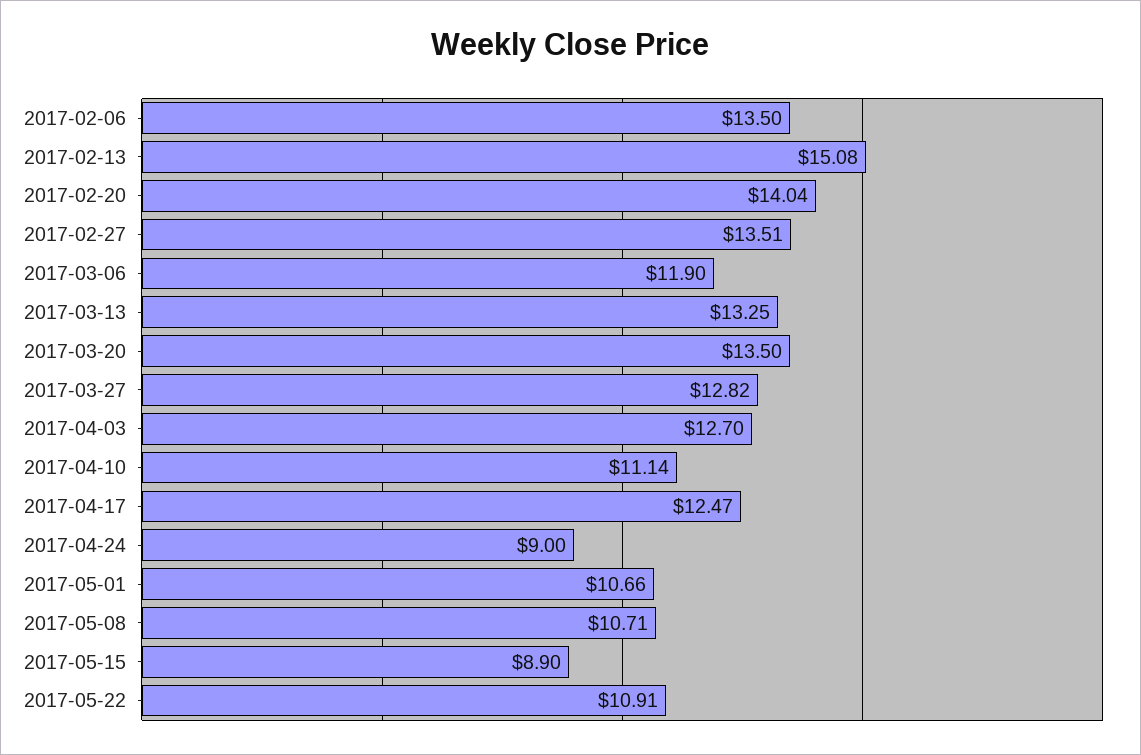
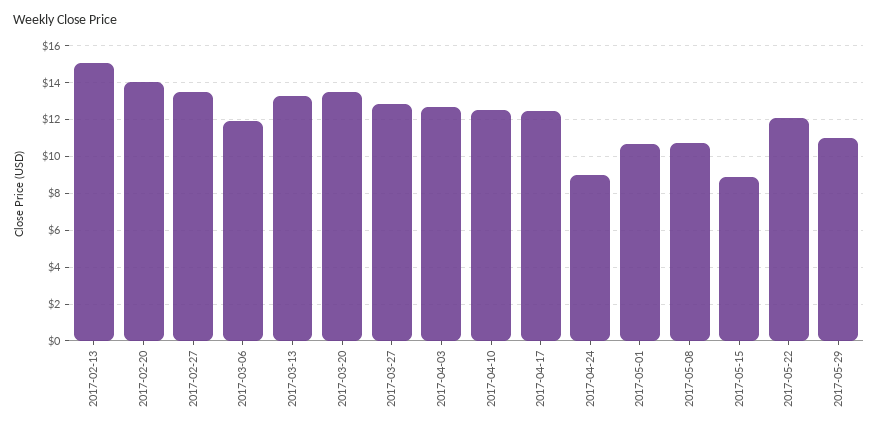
2017-02-06: 13.5 -> none
2017-04-10: 11.14 -> 12.5
2017-05-22: 10.91 -> 12
2017-05-29: none -> 11

